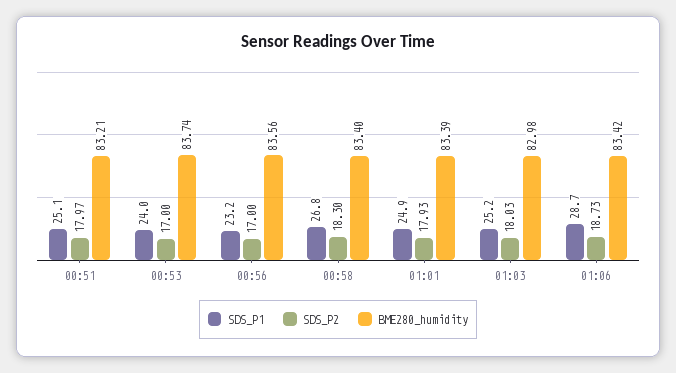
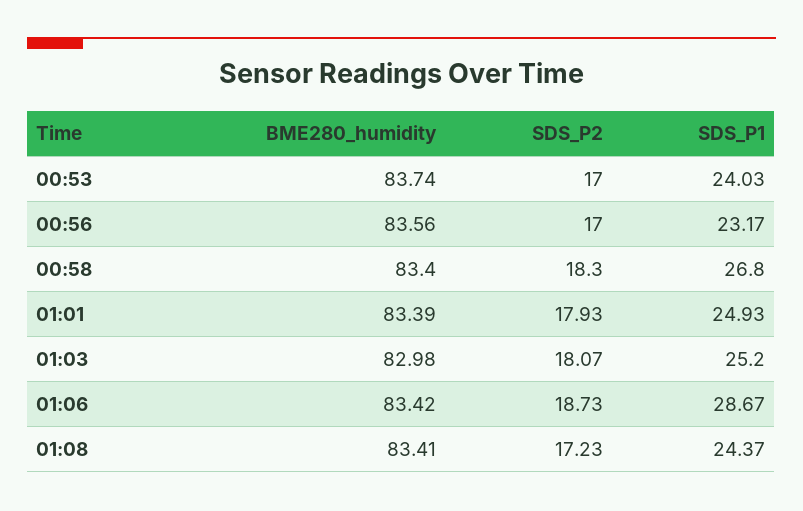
SDS_P1, 00:51: 25.1 -> none
SDS_P2, 00:51: 17.97 -> none
BME280_humidity, 00:51: 83.21 -> none
SDS_P2, 01:03: 18.03 -> 18.07
BME280_humidity, 01:08: none -> 83.41
SDS_P2, 01:08: none -> 17.23
SDS_P1, 01:08: none -> 24.37

